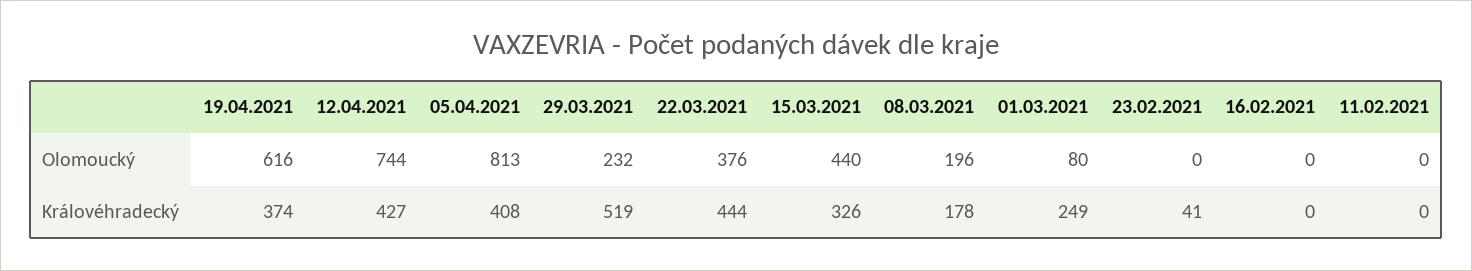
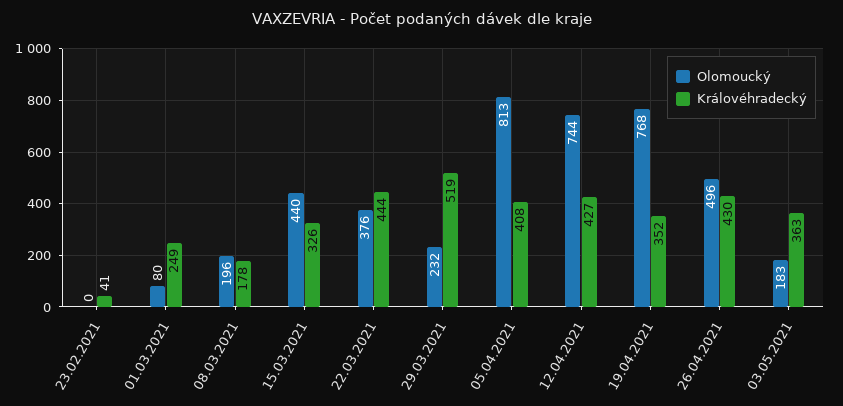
Olomoucký, 19.04.2021: 616 -> 768
Olomoucký, 16.02.2021: 0 -> none
Olomoucký, 11.02.2021: 0 -> none
Královéhradecký, 19.04.2021: 374 -> 352
Královéhradecký, 16.02.2021: 0 -> none
Královéhradecký, 11.02.2021: 0 -> none
Olomoucký, 26.04.2021: none -> 496
Královéhradecký, 26.04.2021: none -> 430
Olomoucký, 03.05.2021: none -> 183
Královéhradecký, 03.05.2021: none -> 363

